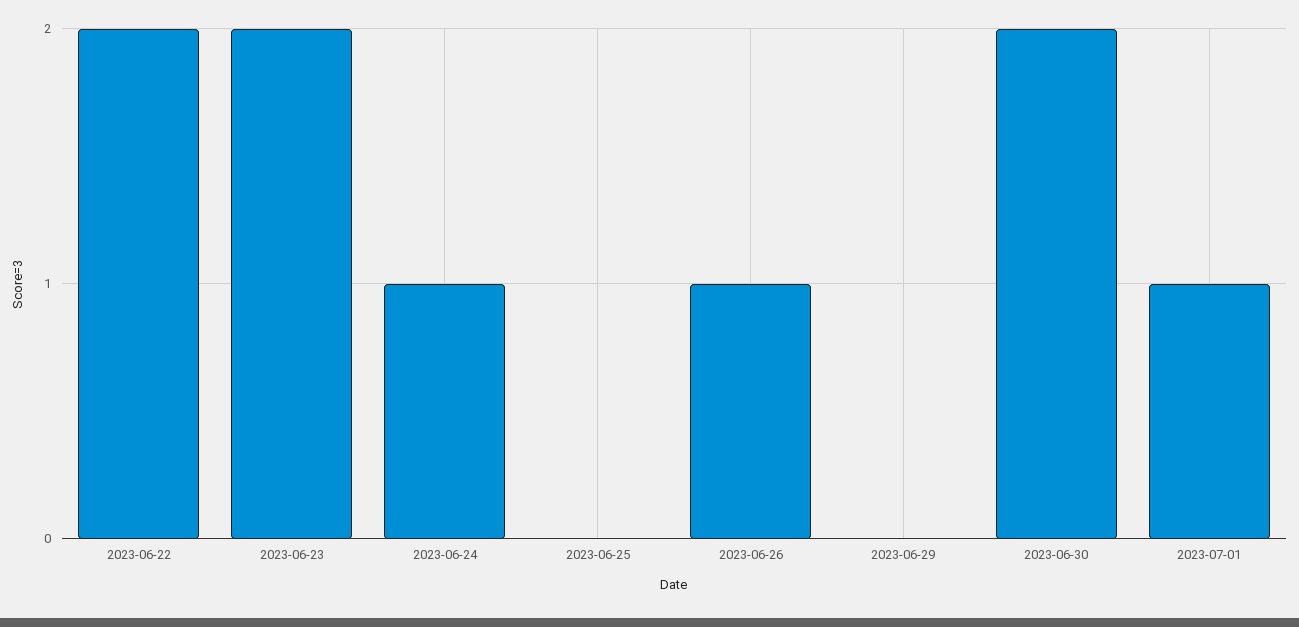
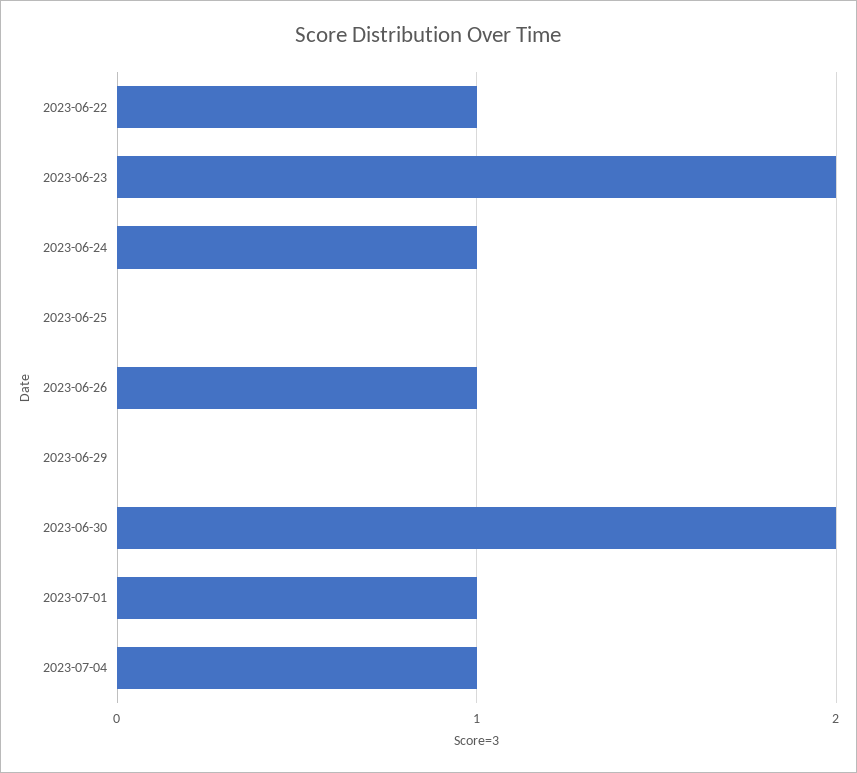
2023-06-22: 2 -> 1
2023-07-04: none -> 1

